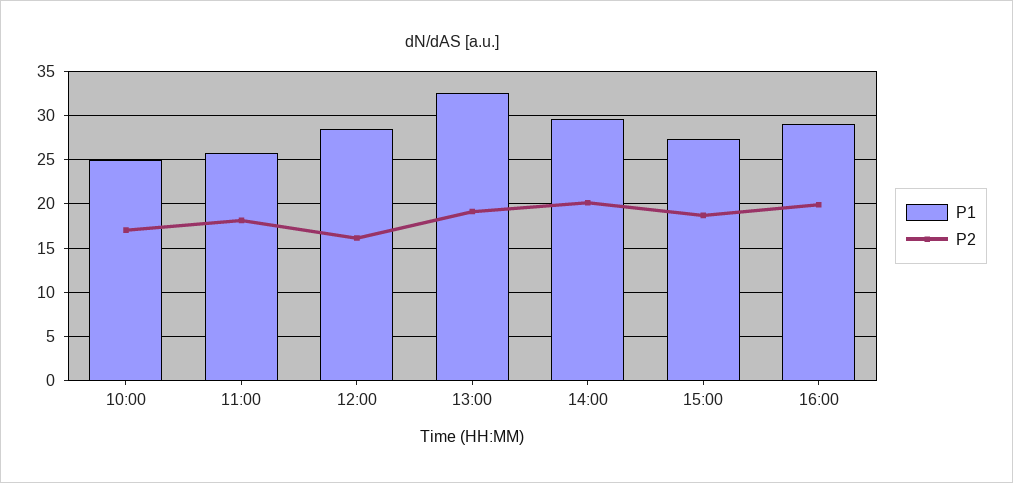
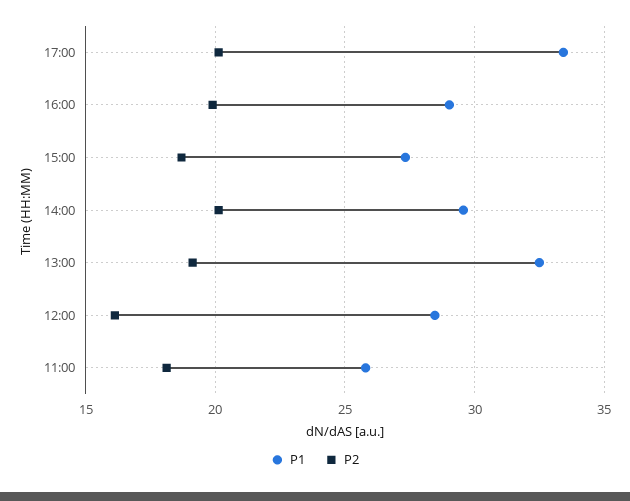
P1, 10:00: 25 -> none
P2, 10:00: 17 -> none
P1, 17:00: none -> 33.5
P2, 17:00: none -> 20

